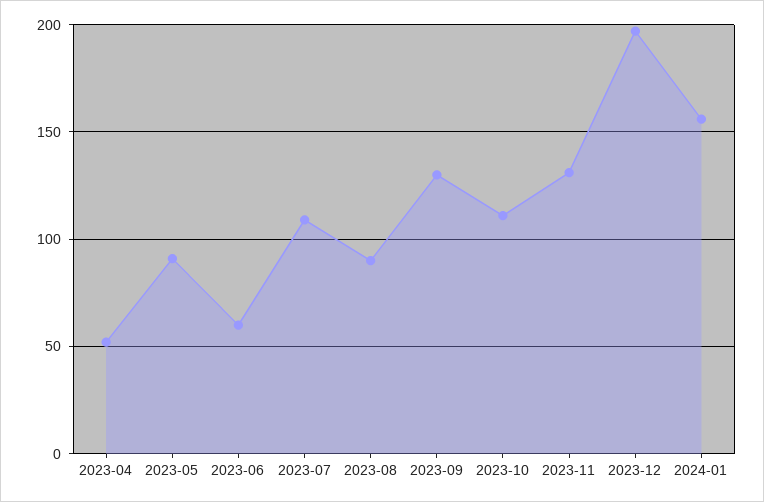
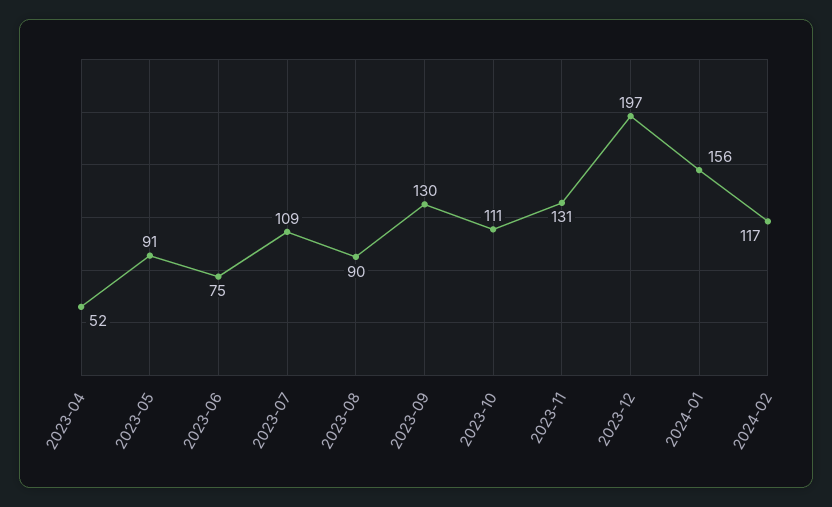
2023-06: 60 -> 75
2024-02: none -> 117

